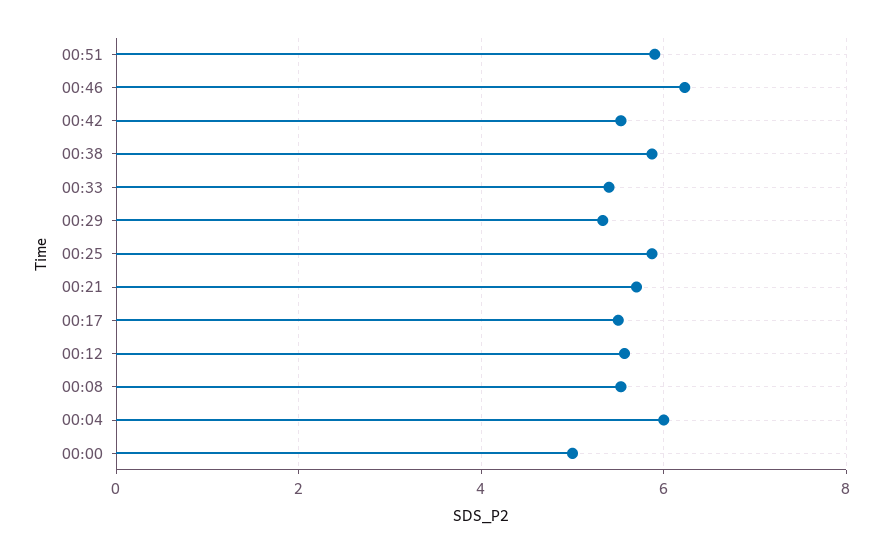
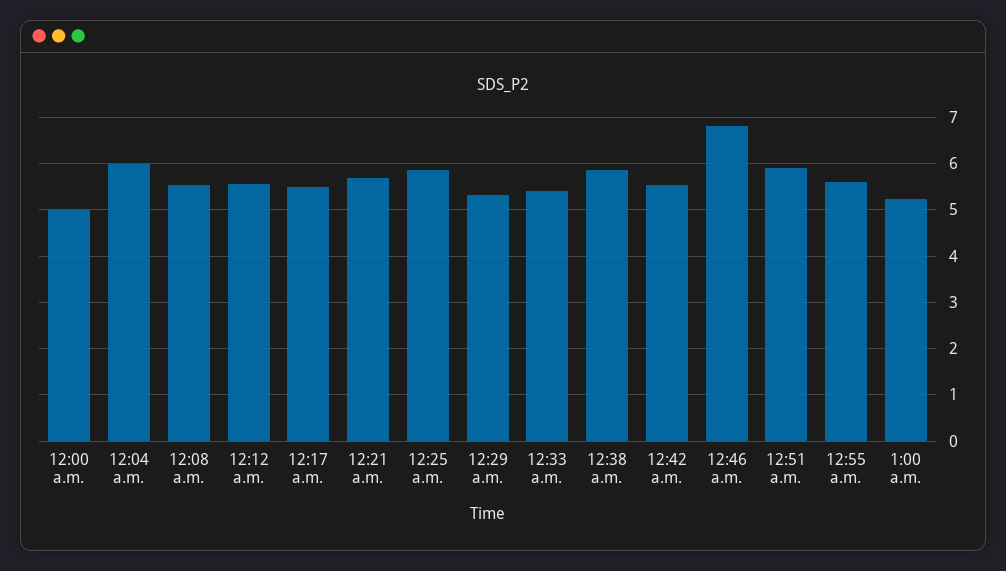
00:46: 6.2 -> 6.8
12:55 a.m.: none -> 5.6
1:00 a.m.: none -> 5.2

